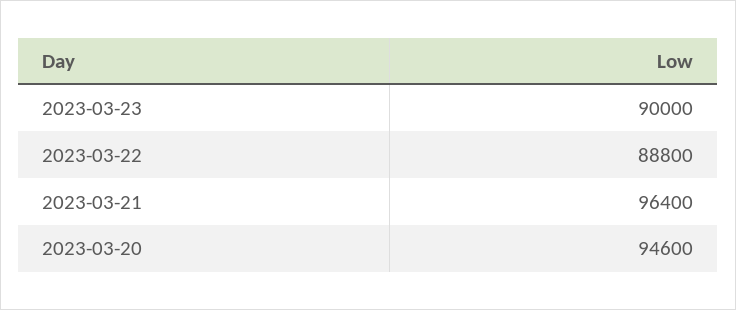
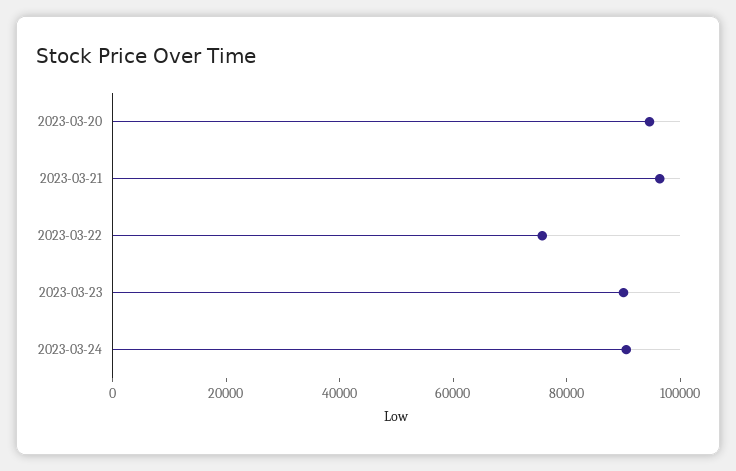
2023-03-22: 88800 -> 75000
2023-03-24: none -> 90000

